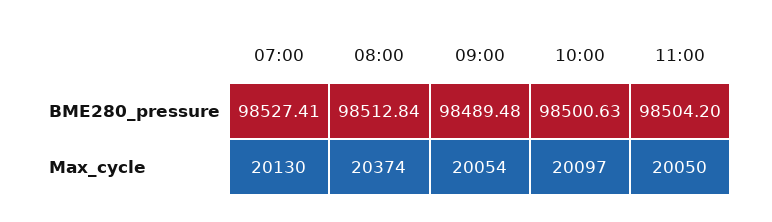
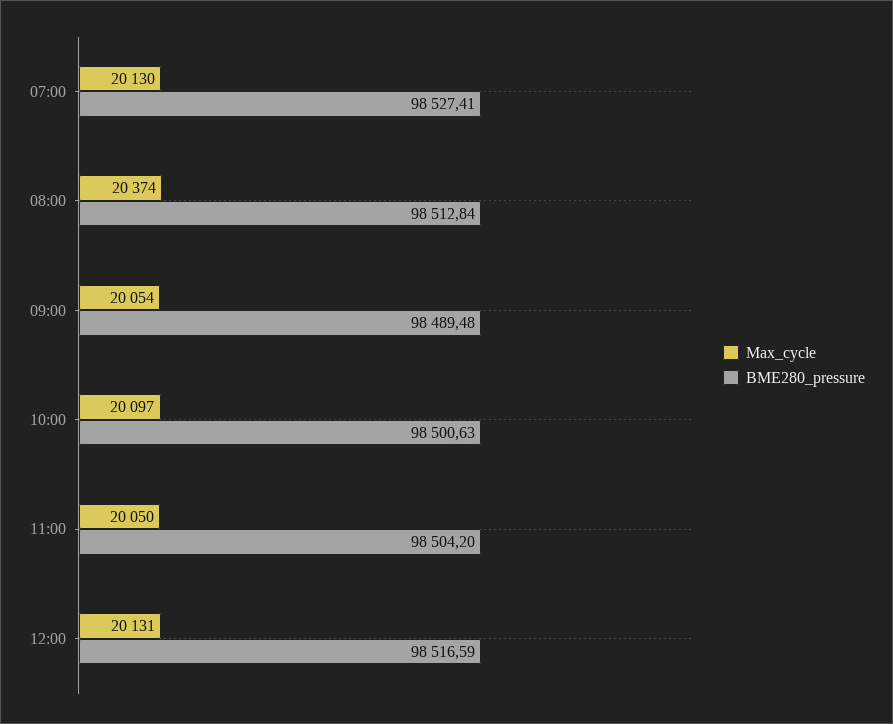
Max_cycle, 12:00: none -> 20131
BME280_pressure, 12:00: none -> 98516.59

